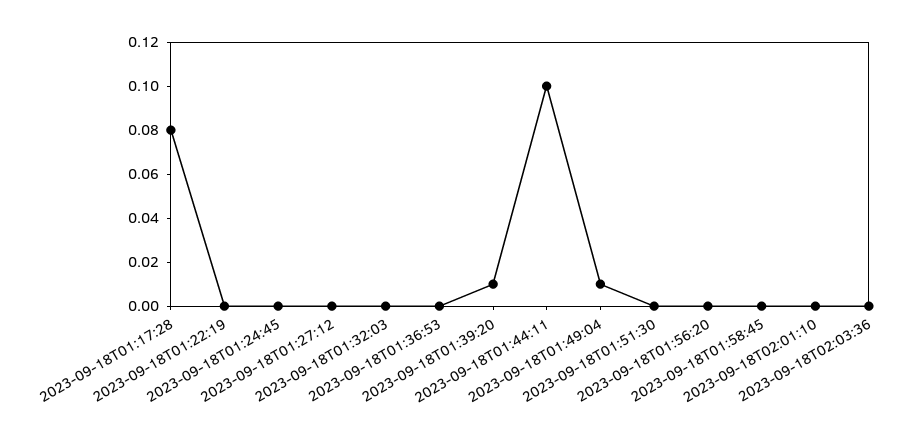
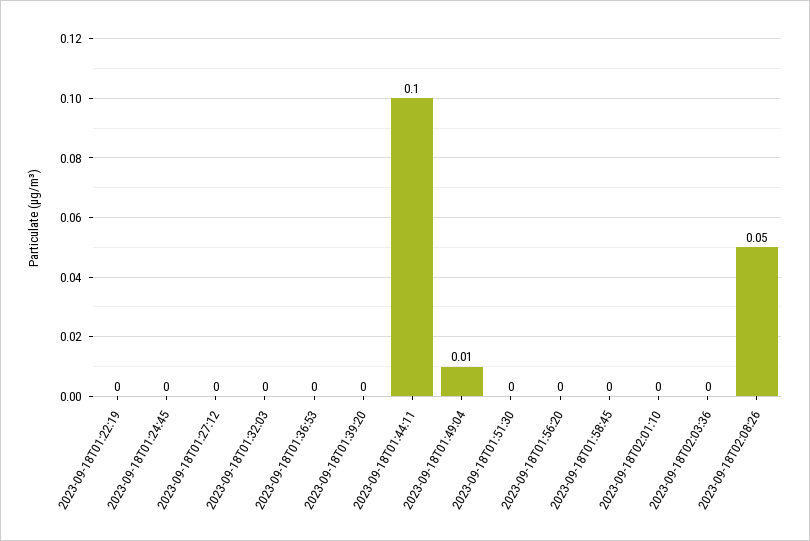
2023-09-18T01:17:28: 0.08 -> none
2023-09-18T01:39:20: 0.01 -> 0
2023-09-18T02:08:26: none -> 0.05

